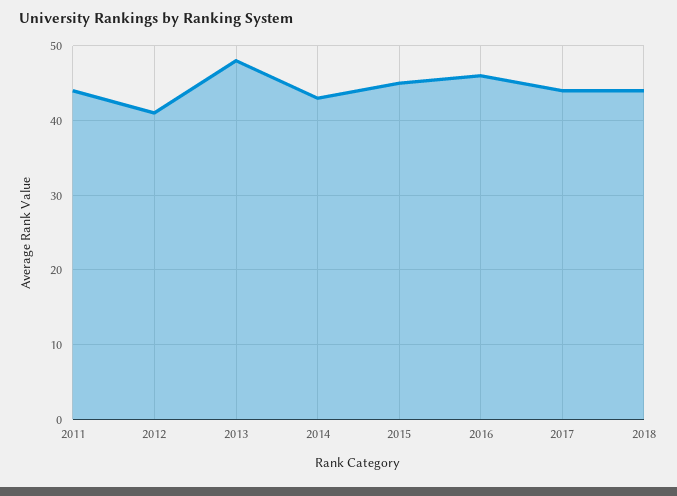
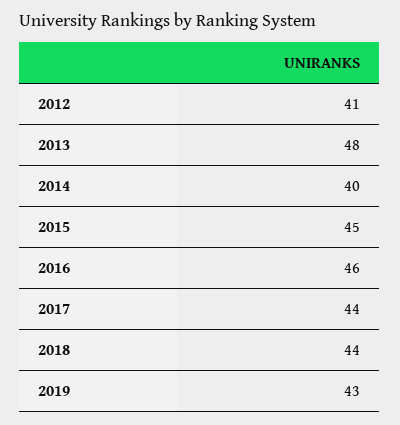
2011: 44 -> none
2014: 43 -> 40
2019: none -> 43

